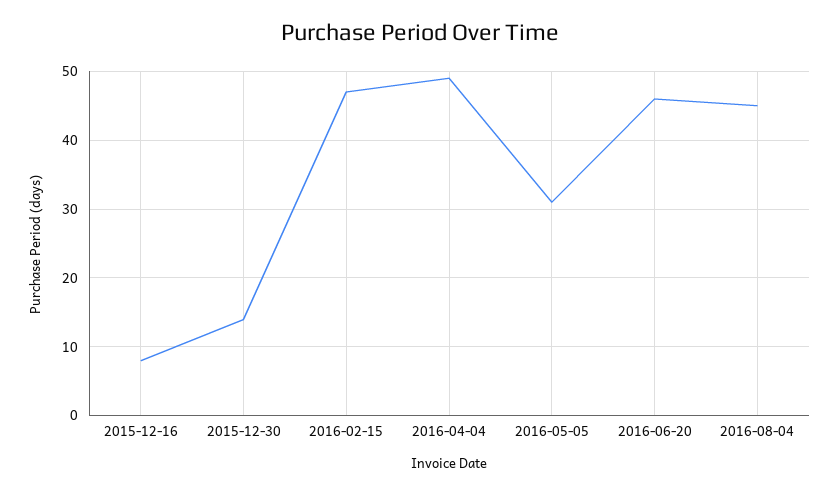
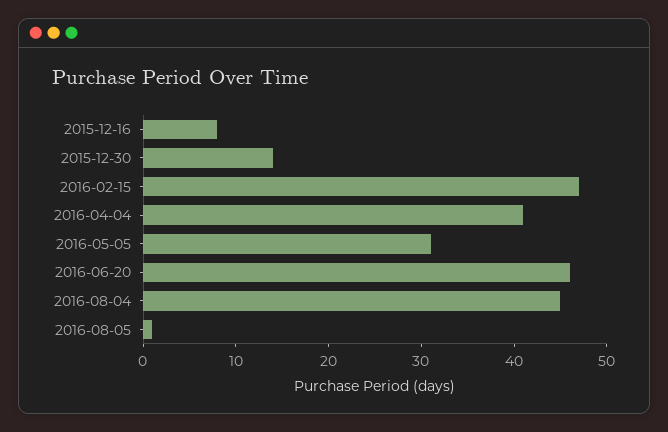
2016-04-04: 49 -> 41
2016-08-05: none -> 1

